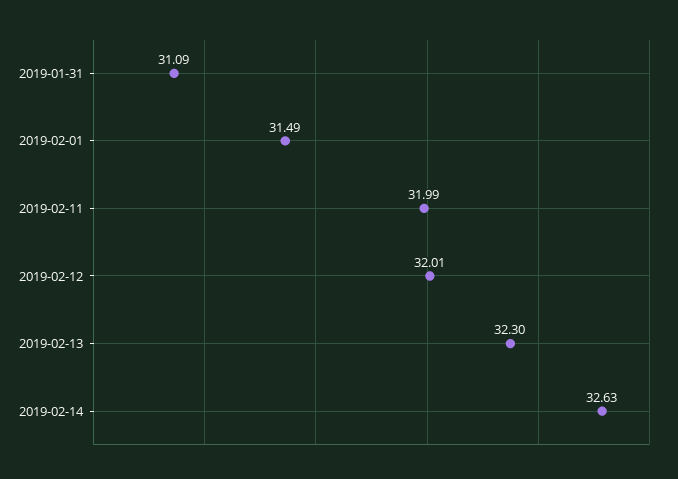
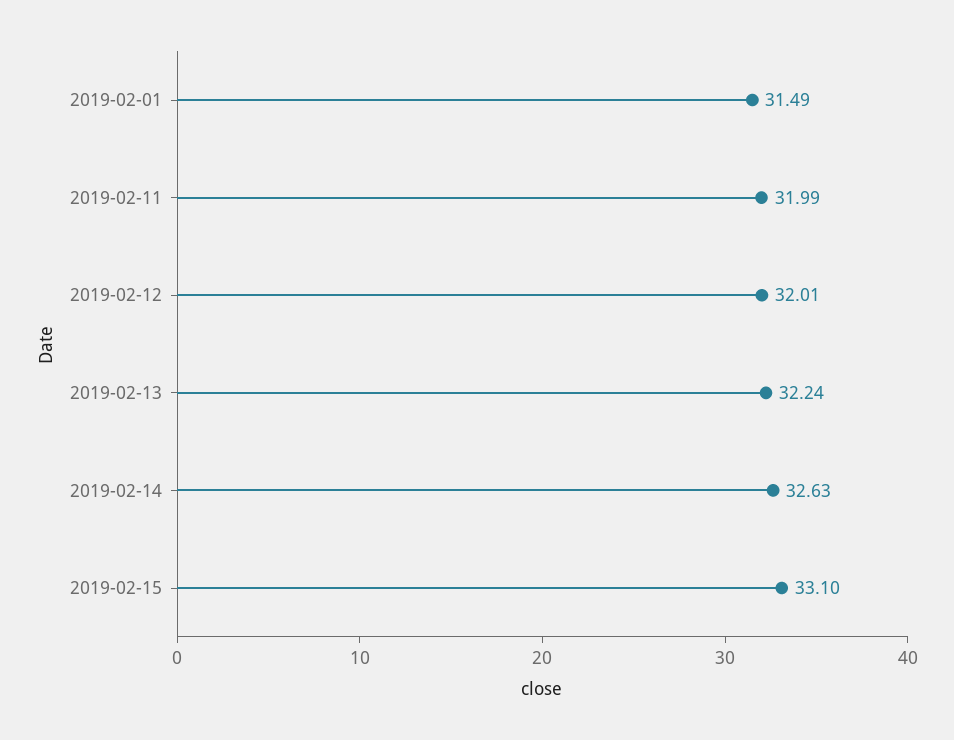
2019-01-31: 31.09 -> none
2019-02-13: 32.3 -> 32.24
2019-02-15: none -> 33.1

